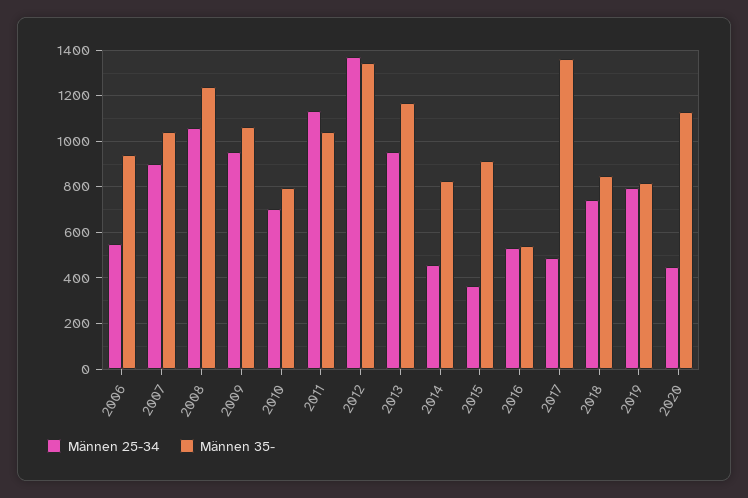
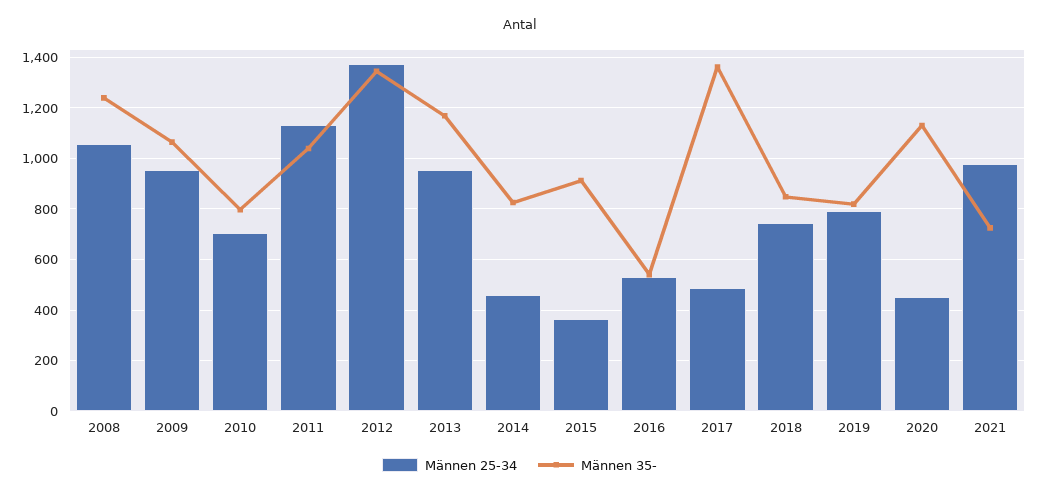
Männen 25-34, 2006: 550 -> none
Männen 35-, 2006: 950 -> none
Männen 25-34, 2007: 900 -> none
Männen 35-, 2007: 1050 -> none
Männen 25-34, 2021: none -> 975
Männen 35-, 2021: none -> 725

